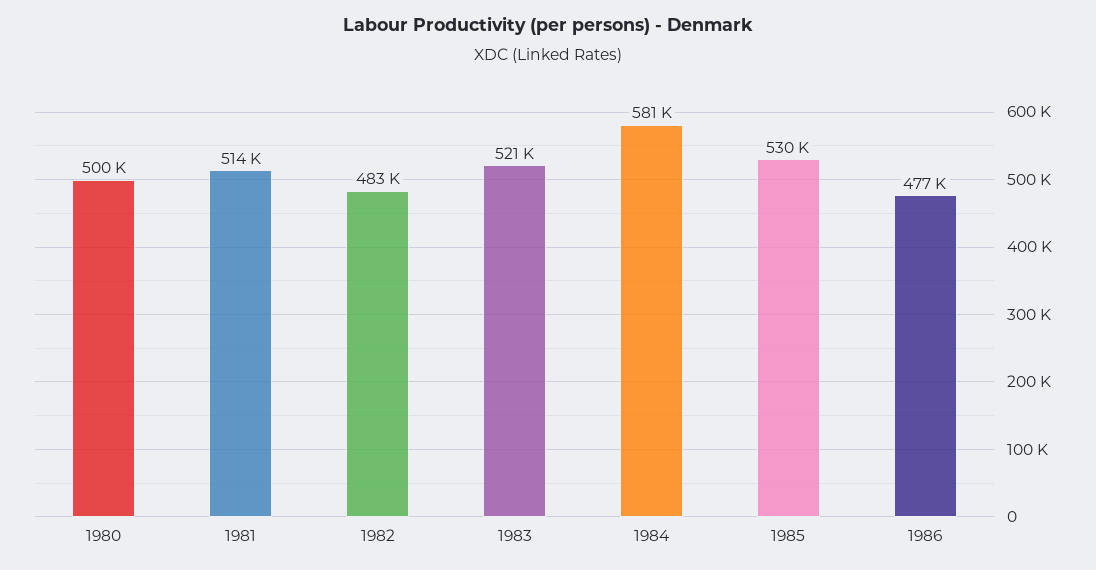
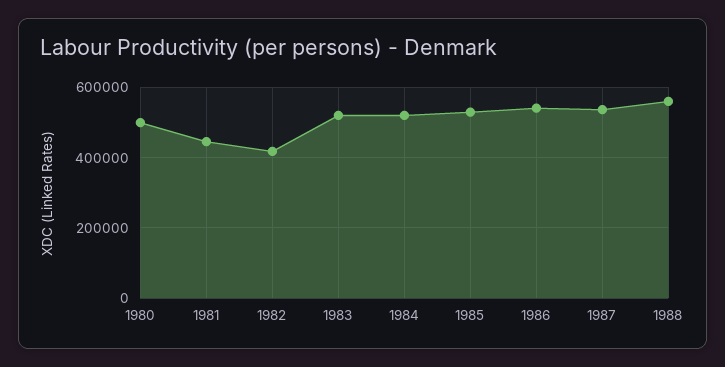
1981: 514000 -> 440000
1982: 483000 -> 420000
1984: 581000 -> 520000
1986: 477000 -> 540000
1987: none -> 540000
1988: none -> 560000

